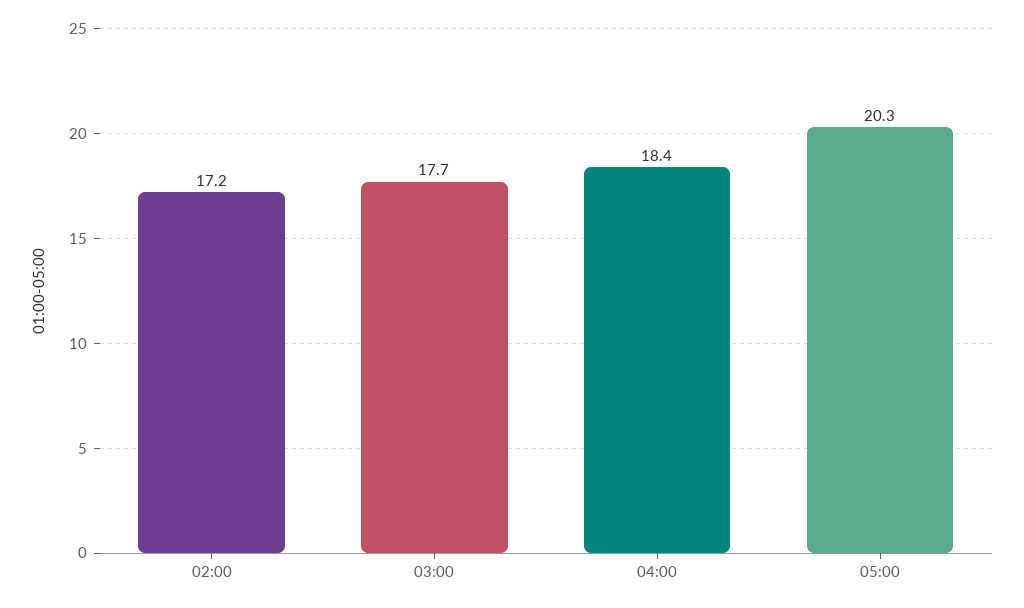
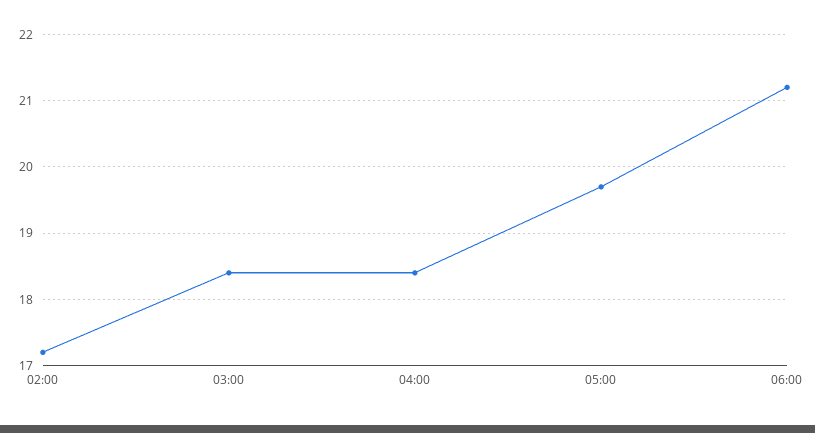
03:00: 17.7 -> 18.4
05:00: 20.3 -> 19.7
06:00: none -> 21.2

